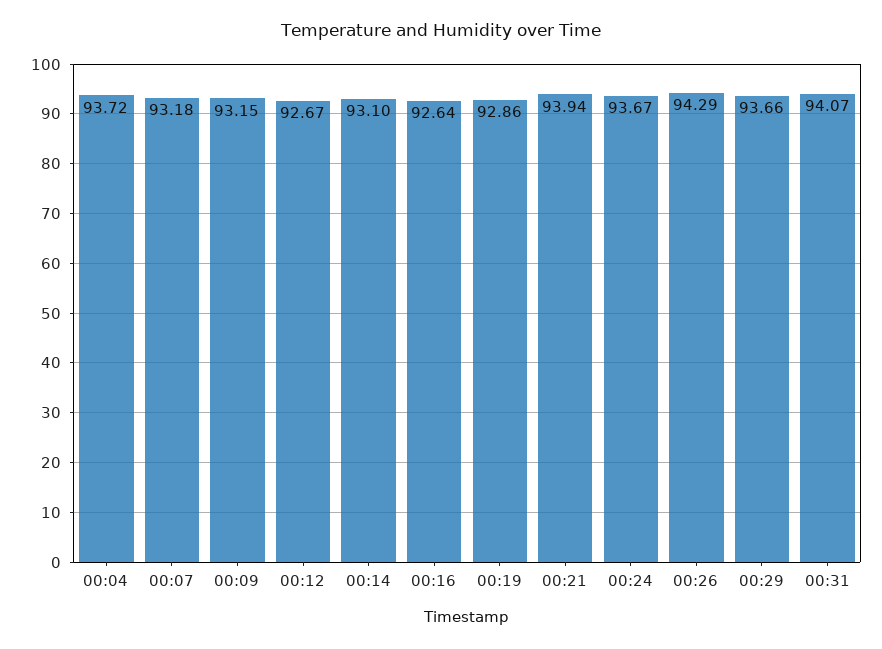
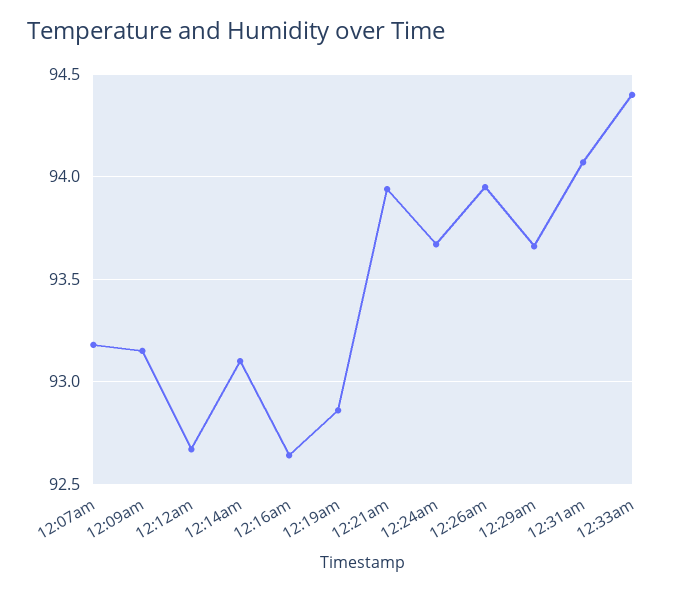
00:04: 93.72 -> none
00:26: 94.29 -> 93.95
12:33am: none -> 94.4

